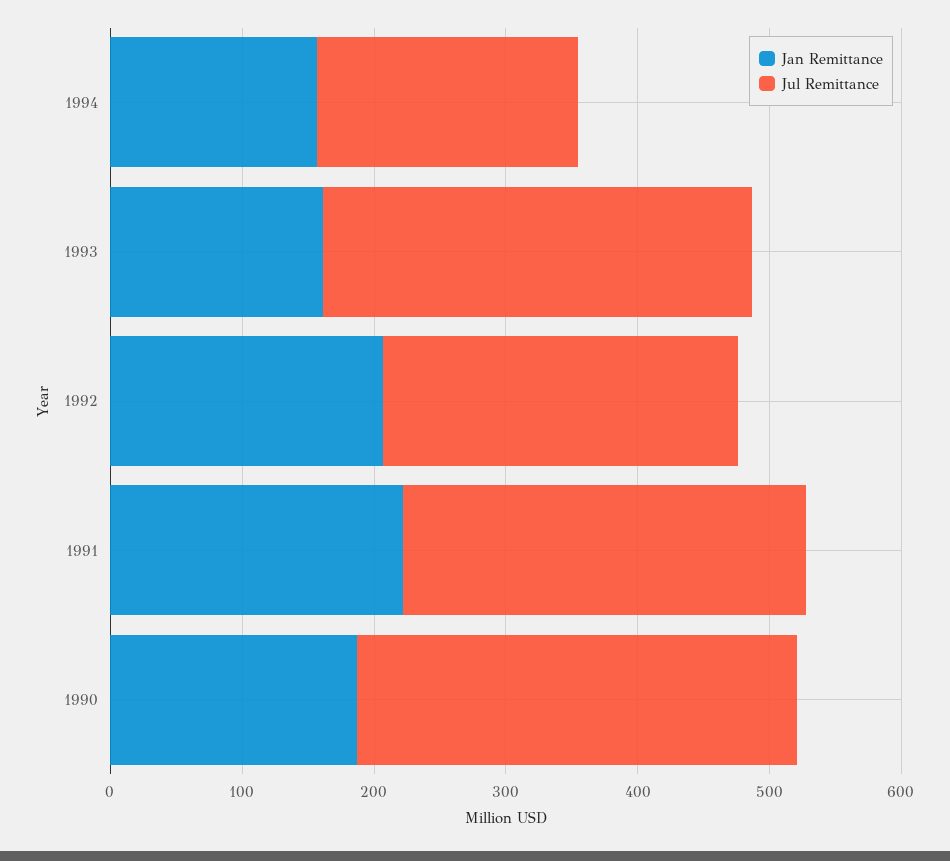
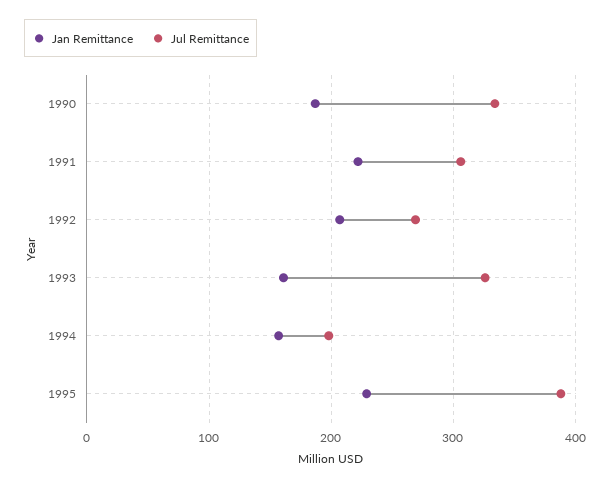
Jan Remittance, 1995: none -> 230
Jul Remittance, 1995: none -> 390

